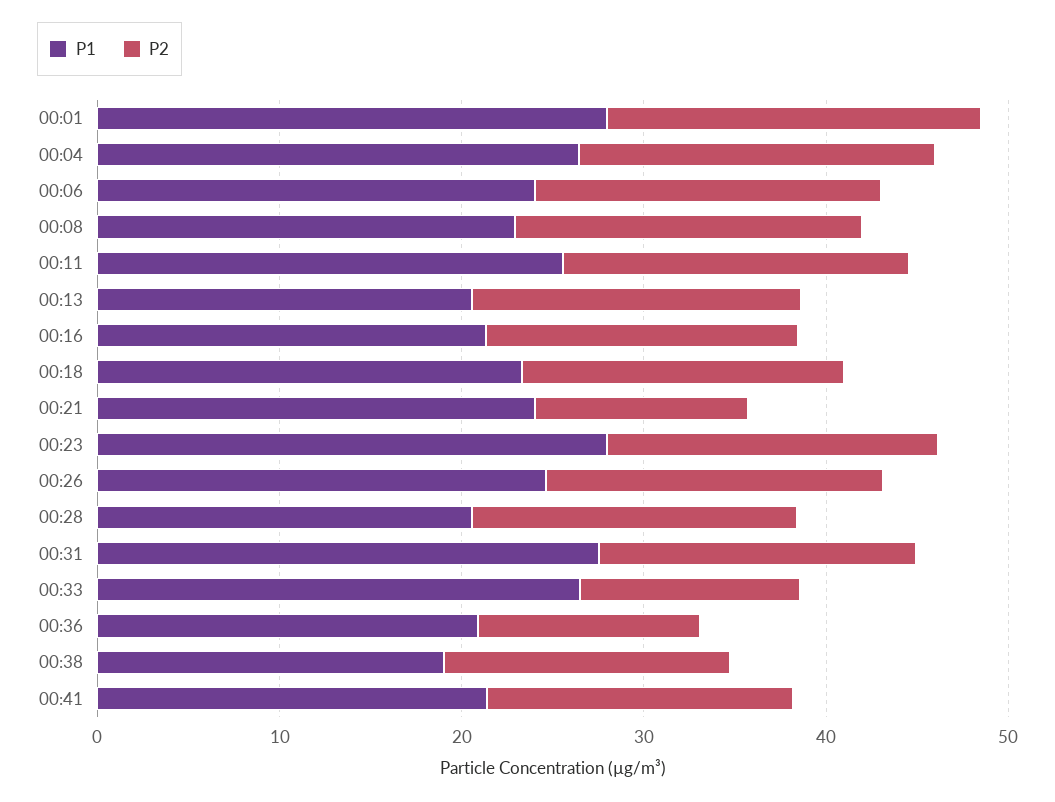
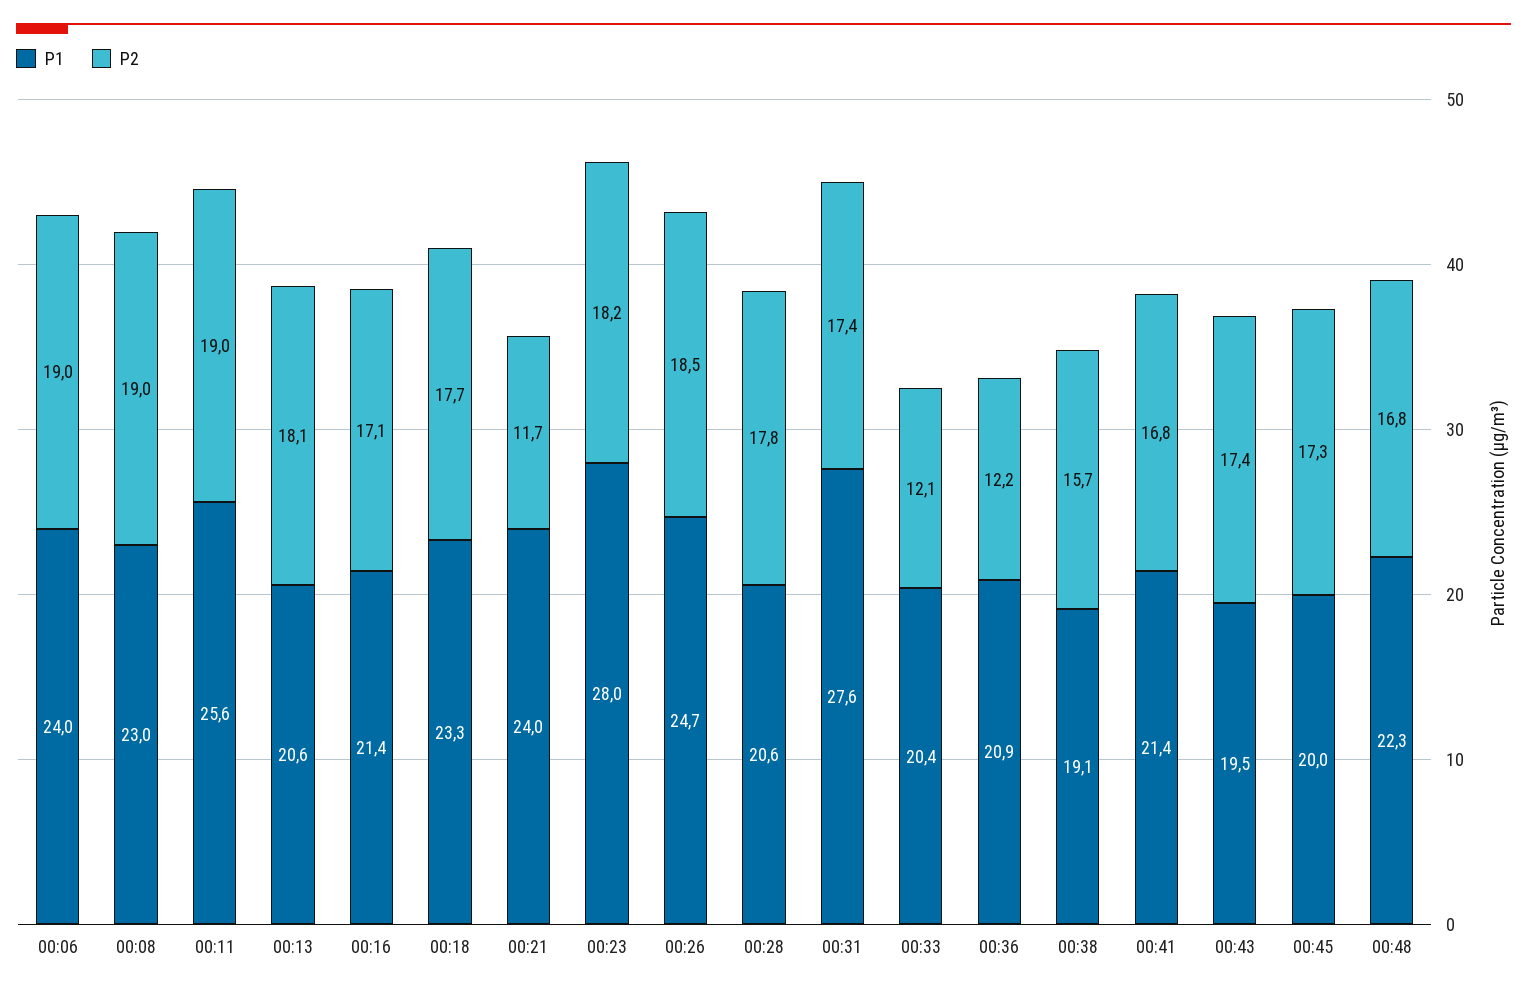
P1, 00:01: 28 -> none
P2, 00:01: 20 -> none
P1, 00:04: 26 -> none
P2, 00:04: 20 -> none
P1, 00:33: 26 -> 20.4
P1, 00:43: none -> 19.5
P2, 00:43: none -> 17.4
P1, 00:45: none -> 20
P2, 00:45: none -> 17.3
P1, 00:48: none -> 22.3
P2, 00:48: none -> 16.8

